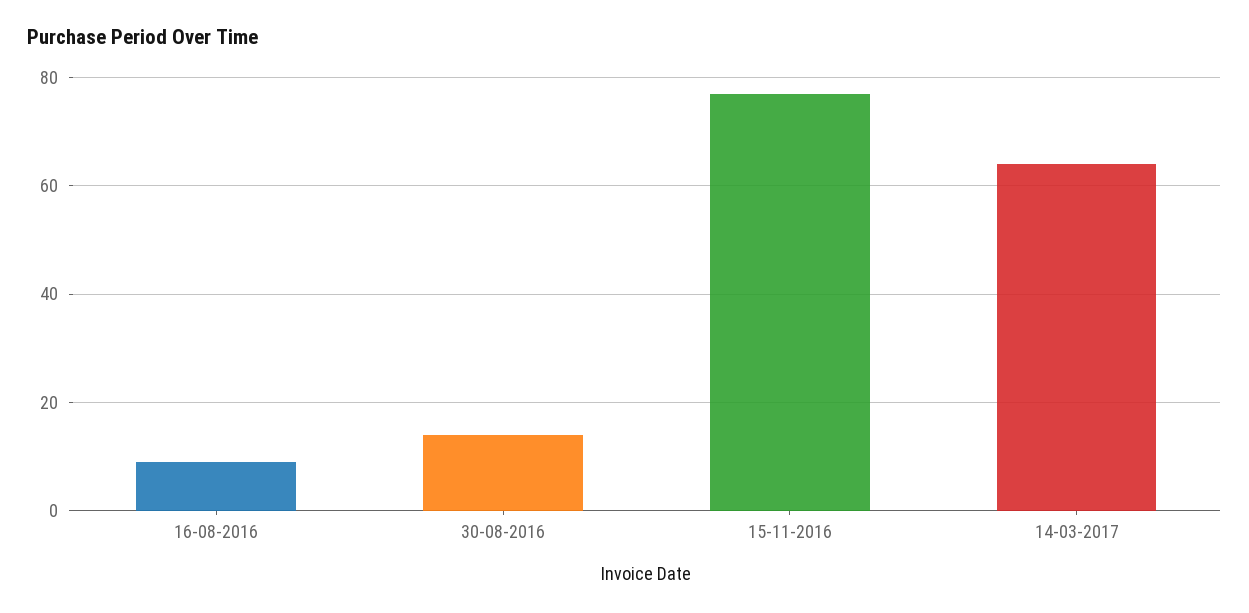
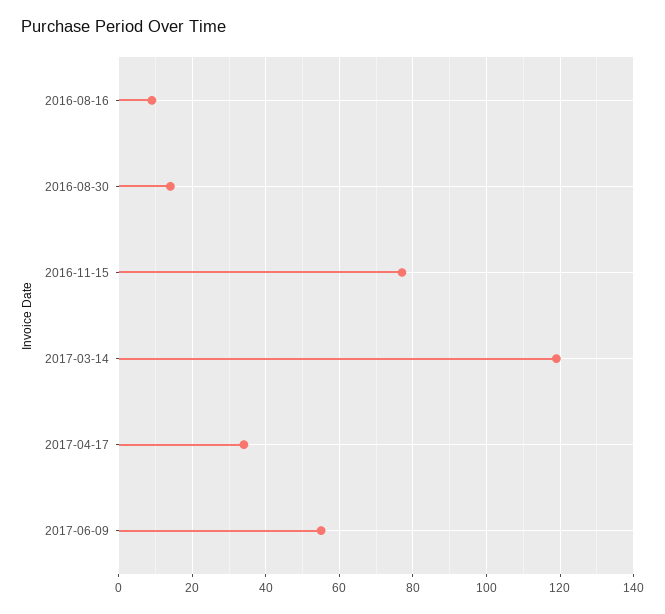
14-03-2017: 65 -> 120
2017-04-17: none -> 35
2017-06-09: none -> 55

